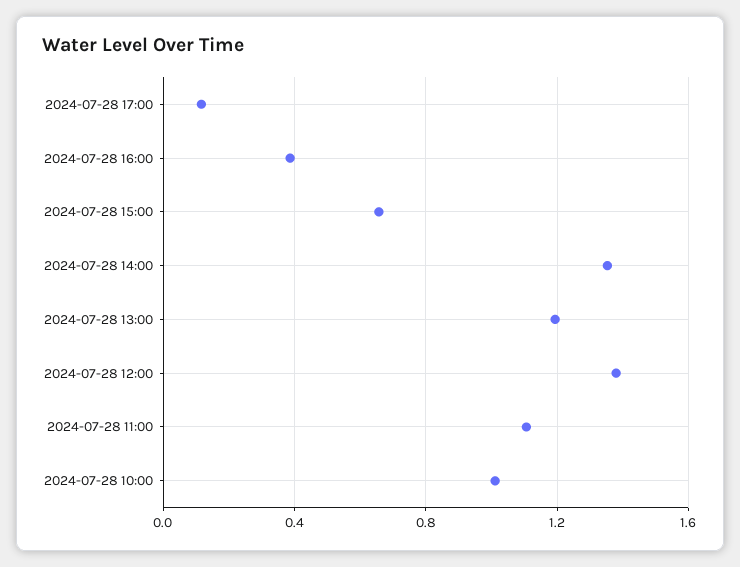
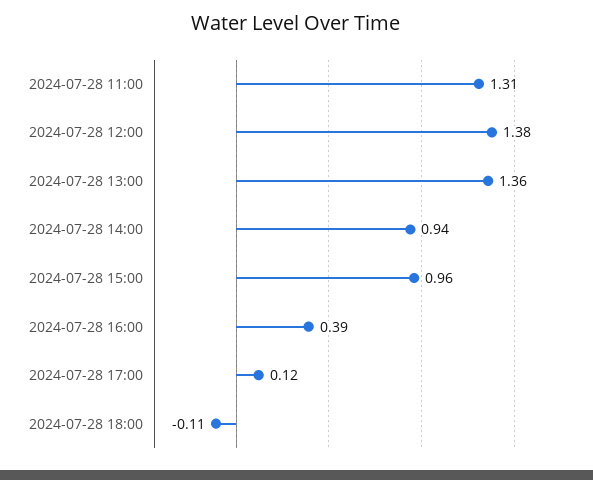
2024-07-28 15:00: 0.65 -> 0.96
2024-07-28 14:00: 1.35 -> 0.94
2024-07-28 13:00: 1.2 -> 1.36
2024-07-28 11:00: 1.1 -> 1.31
2024-07-28 10:00: 1 -> none
2024-07-28 18:00: none -> -0.11

